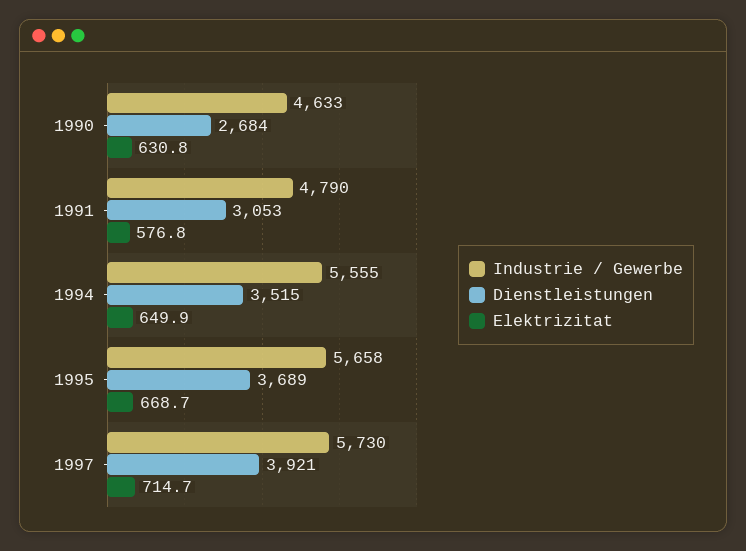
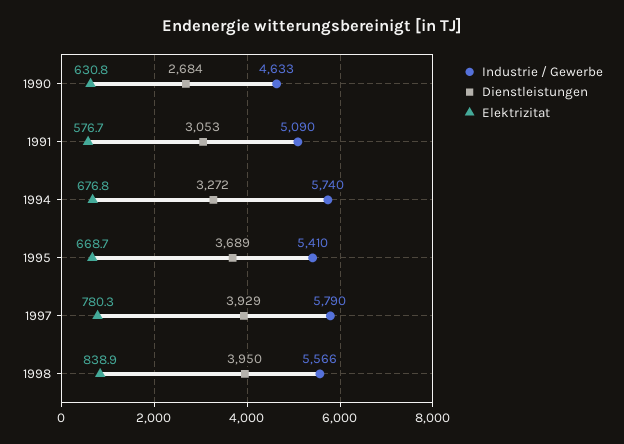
Industrie / Gewerbe, 1991: 4790 -> 5090
Elektrizitat, 1991: 576.8 -> 576.7
Industrie / Gewerbe, 1994: 5555 -> 5740
Dienstleistungen, 1994: 3515 -> 3272
Elektrizitat, 1994: 649.9 -> 676.8
Industrie / Gewerbe, 1995: 5658 -> 5410
Industrie / Gewerbe, 1997: 5730 -> 5790
Dienstleistungen, 1997: 3921 -> 3929
Elektrizitat, 1997: 714.7 -> 780.3
Industrie / Gewerbe, 1998: none -> 5566
Dienstleistungen, 1998: none -> 3950
Elektrizitat, 1998: none -> 838.9

